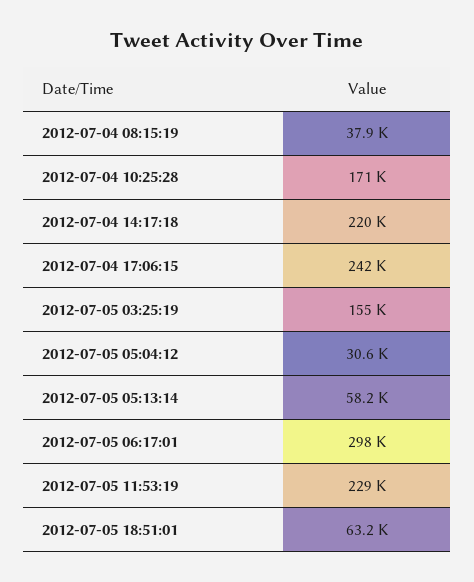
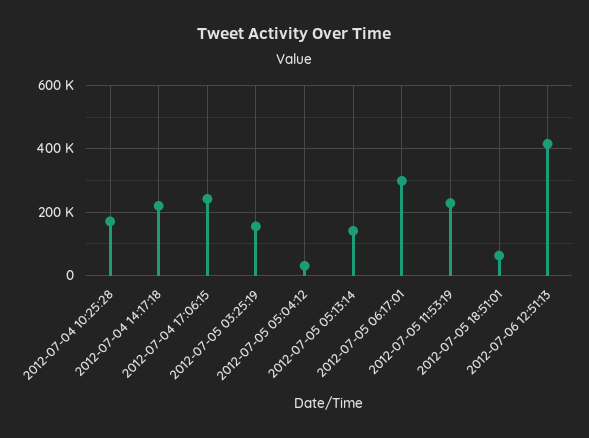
2012-07-04 08:15:19: 37900 -> none
2012-07-05 05:13:14: 58200 -> 140000
2012-07-06 12:51:13: none -> 420000

